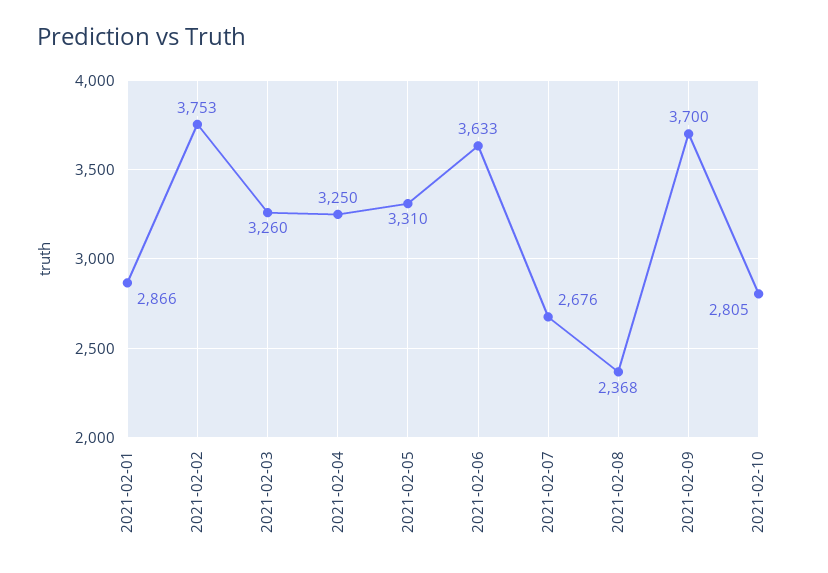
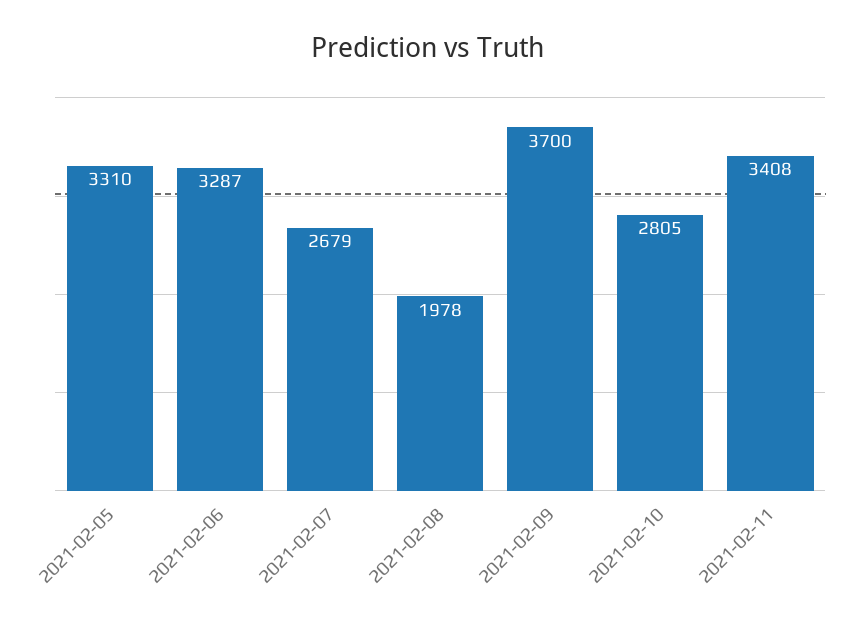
2021-02-01: 2866 -> none
2021-02-02: 3753 -> none
2021-02-03: 3260 -> none
2021-02-04: 3250 -> none
2021-02-06: 3633 -> 3287
2021-02-07: 2676 -> 2679
2021-02-08: 2368 -> 1978
2021-02-11: none -> 3408

